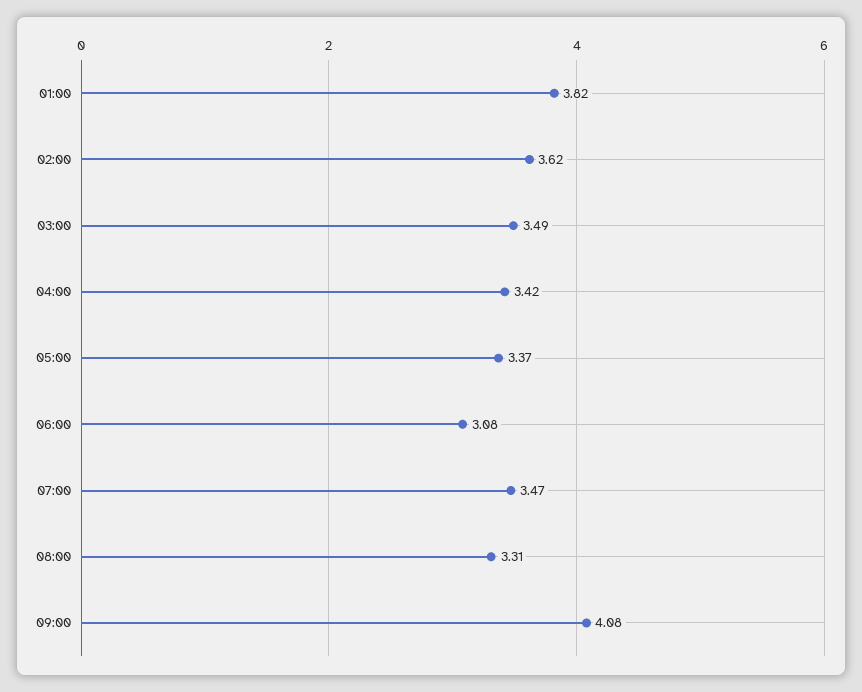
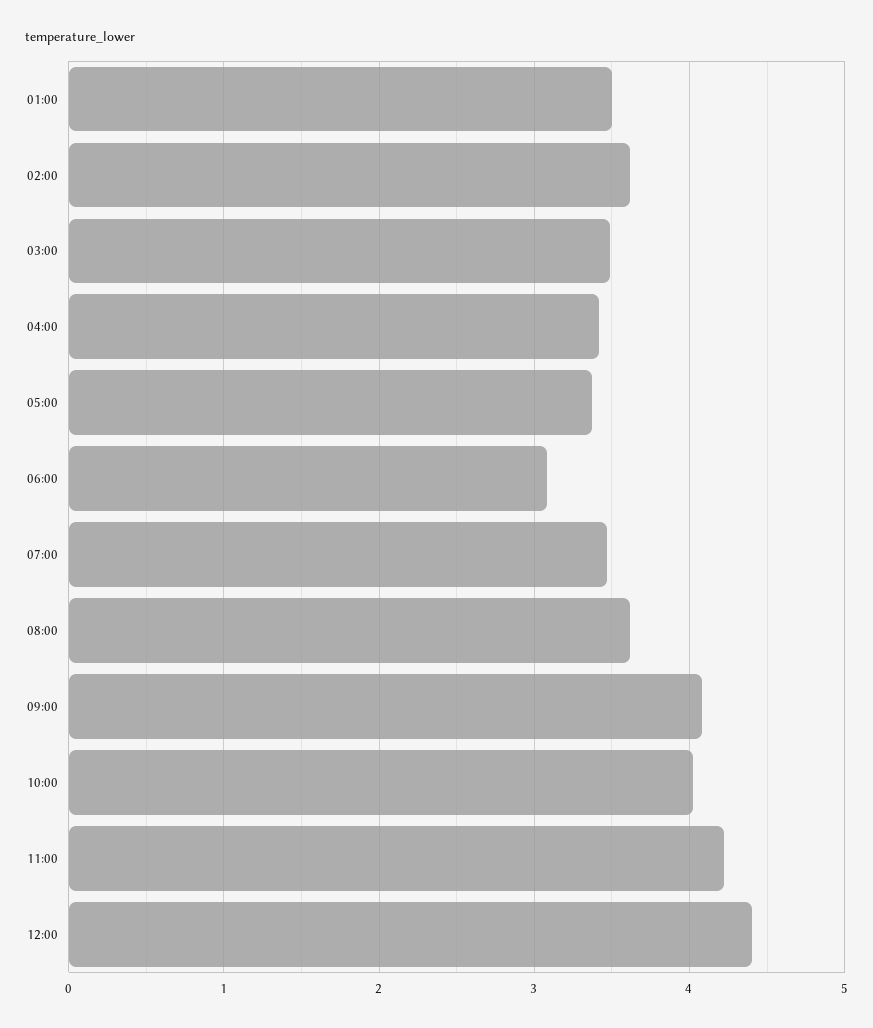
01:00: 3.82 -> 3.5
08:00: 3.31 -> 3.6
10:00: none -> 4
11:00: none -> 4.2
12:00: none -> 4.4

